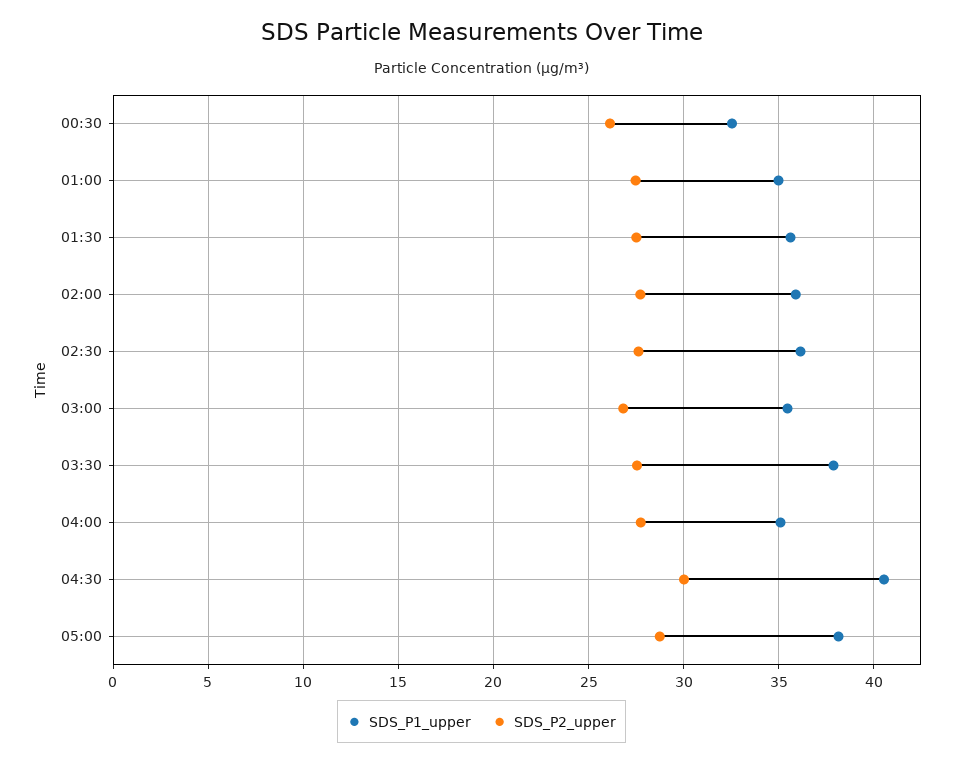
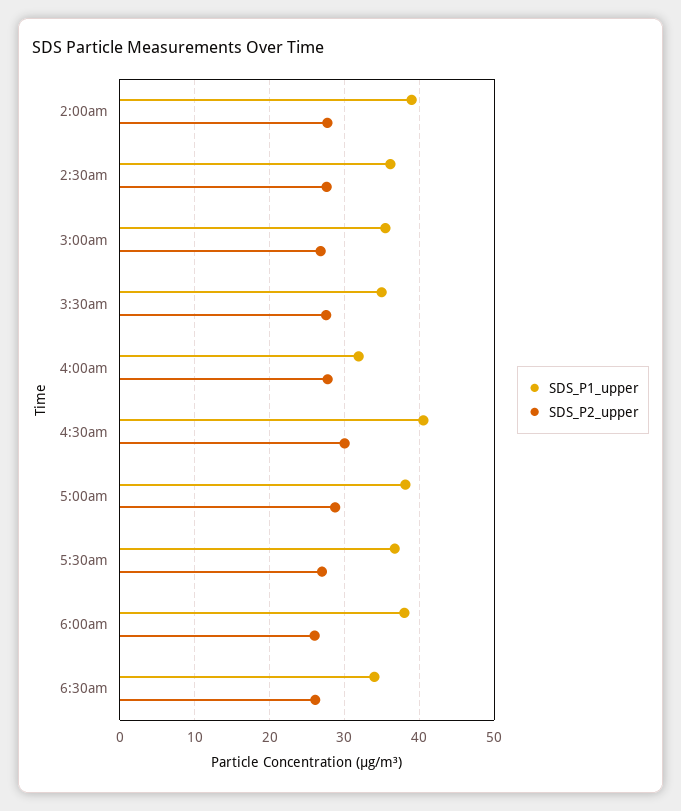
SDS_P1_upper, 00:30: 32.5 -> none
SDS_P2_upper, 00:30: 26 -> none
SDS_P1_upper, 01:00: 35 -> none
SDS_P2_upper, 01:00: 27.5 -> none
SDS_P1_upper, 01:30: 35.5 -> none
SDS_P2_upper, 01:30: 27.5 -> none
SDS_P1_upper, 02:00: 36 -> 39
SDS_P1_upper, 03:30: 38 -> 35
SDS_P1_upper, 04:00: 35 -> 32
SDS_P1_upper, 5:30am: none -> 37
SDS_P2_upper, 5:30am: none -> 27
SDS_P1_upper, 6:00am: none -> 38
SDS_P2_upper, 6:00am: none -> 26
SDS_P1_upper, 6:30am: none -> 34
SDS_P2_upper, 6:30am: none -> 26

